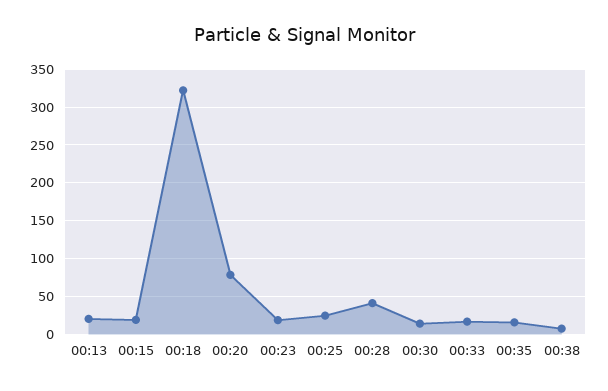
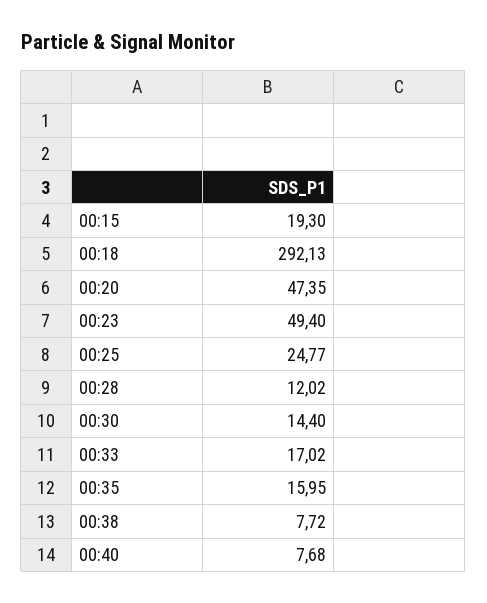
00:13: 20 -> none
00:18: 320 -> 292.13
00:20: 80 -> 47.35
00:23: 20 -> 49.4
00:28: 40 -> 12.02
00:40: none -> 7.68

